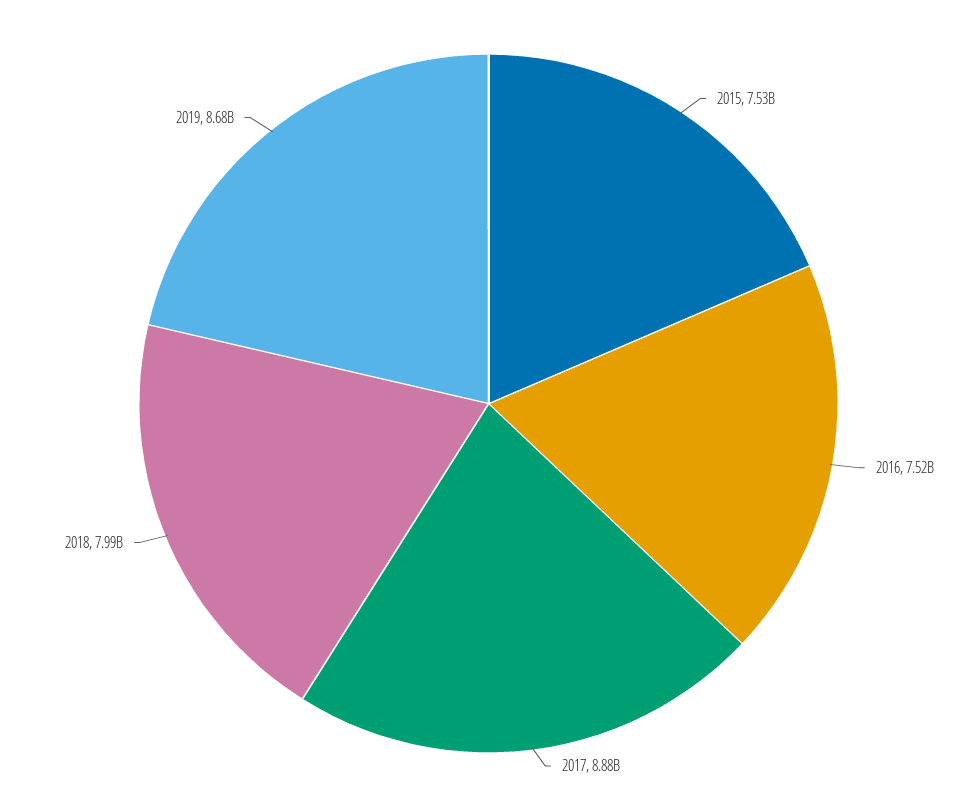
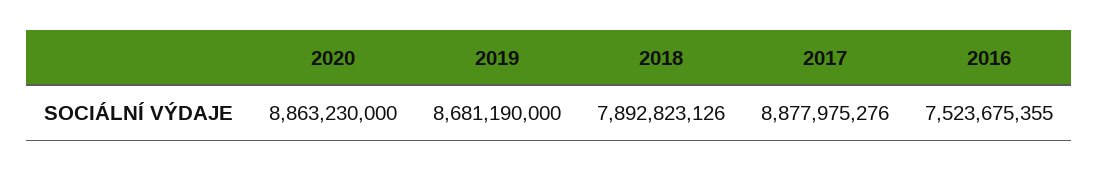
2015: 7530000000 -> none
2018: 7990000000 -> 7892823126
2020: none -> 8863230000

